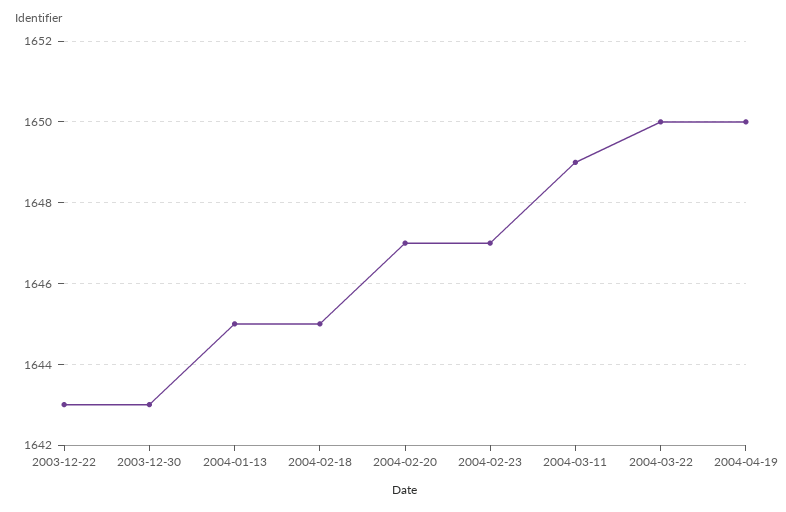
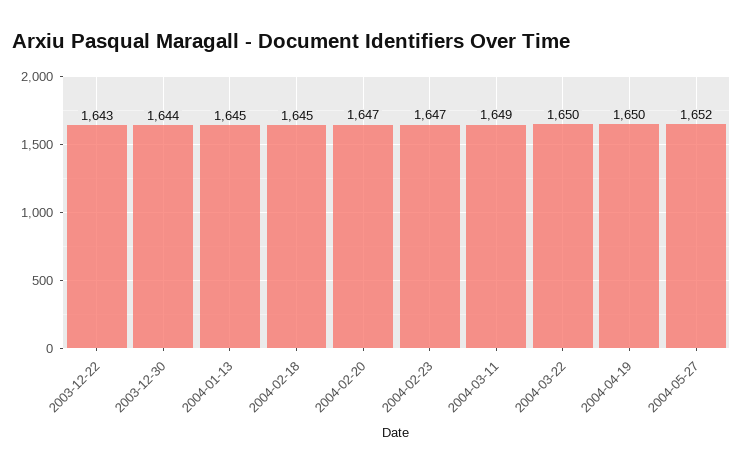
2003-12-30: 1643 -> 1644
2004-05-27: none -> 1652

